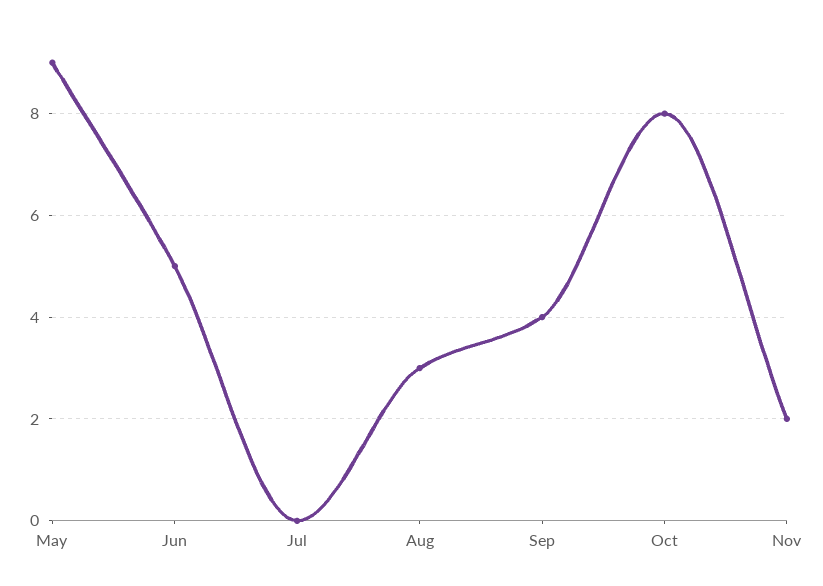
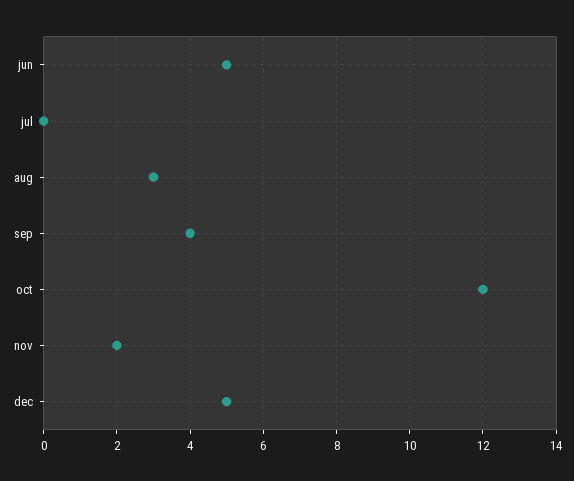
May: 9 -> none
Oct: 8 -> 12
dec: none -> 5

